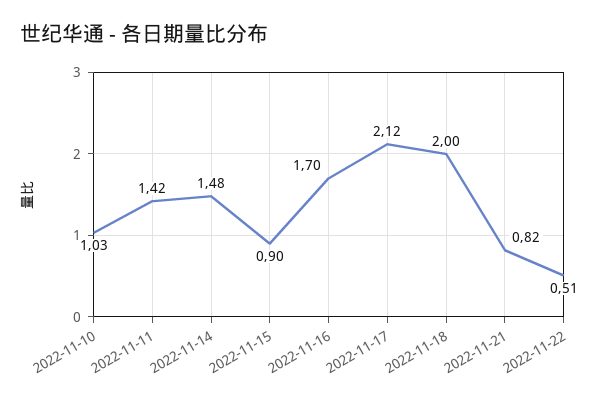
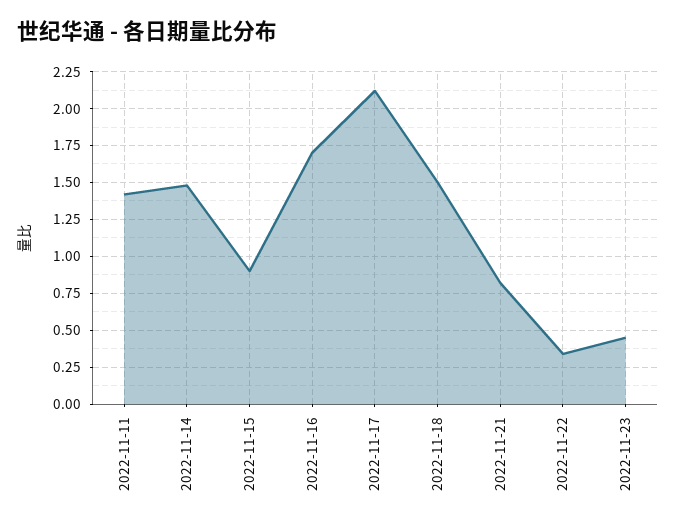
2022-11-10: 1.03 -> none
2022-11-18: 2 -> 1.5
2022-11-22: 0.51 -> 0.35
2022-11-23: none -> 0.45

